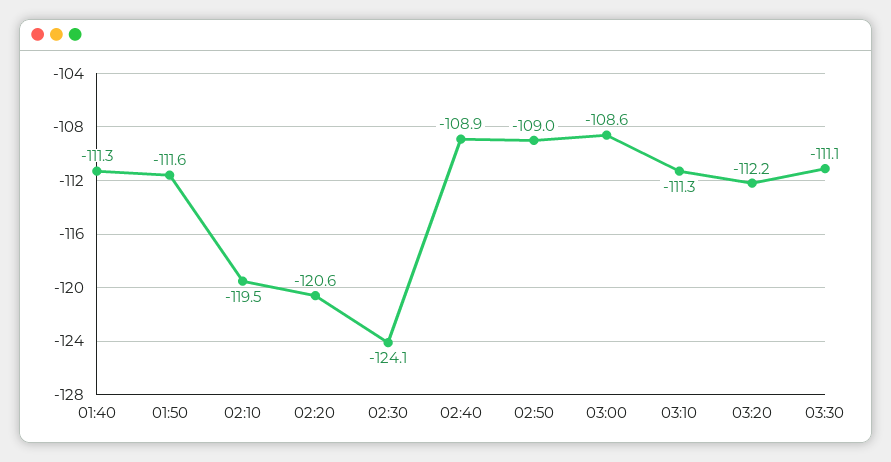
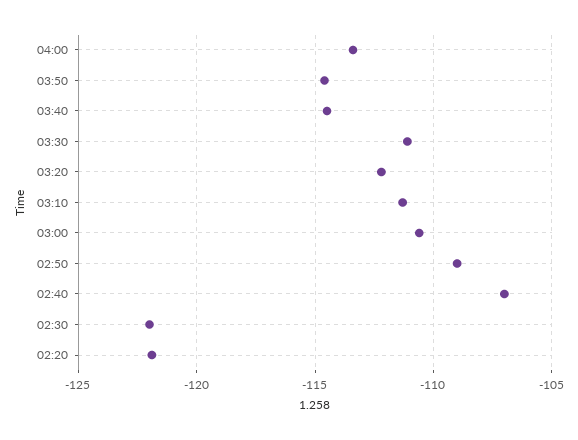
01:40: -111.3 -> none
01:50: -111.6 -> none
02:10: -119.5 -> none
02:20: -120.6 -> -122
02:30: -124.1 -> -122
02:40: -108.9 -> -107
03:00: -108.6 -> -110.5
04:00: none -> -113.5
03:50: none -> -114.5
03:40: none -> -114.5

